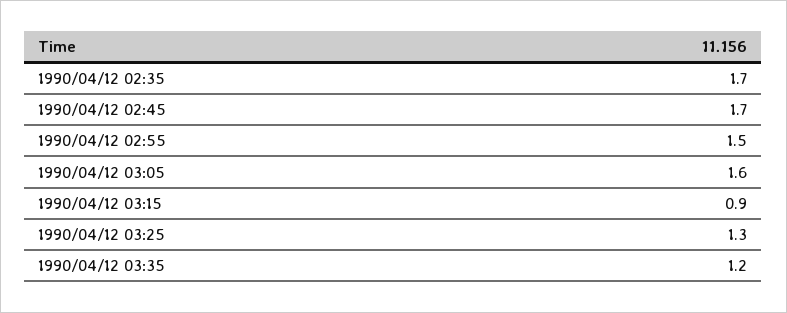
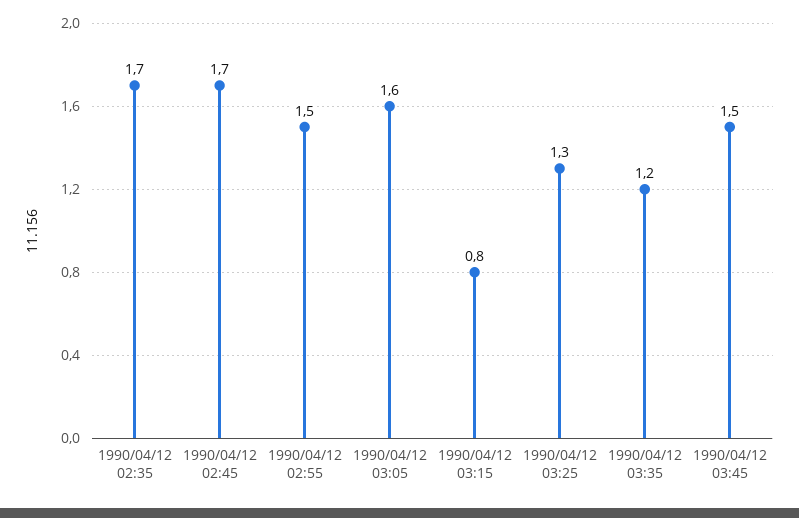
1990/04/12 03:15: 0.9 -> 0.8
1990/04/12 03:45: none -> 1.5

